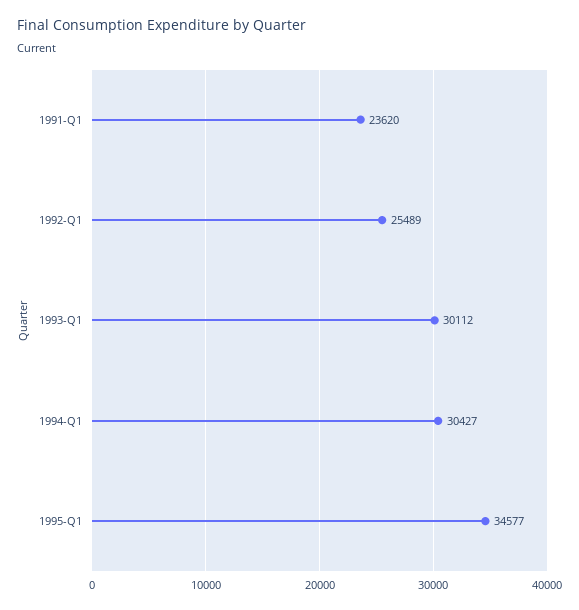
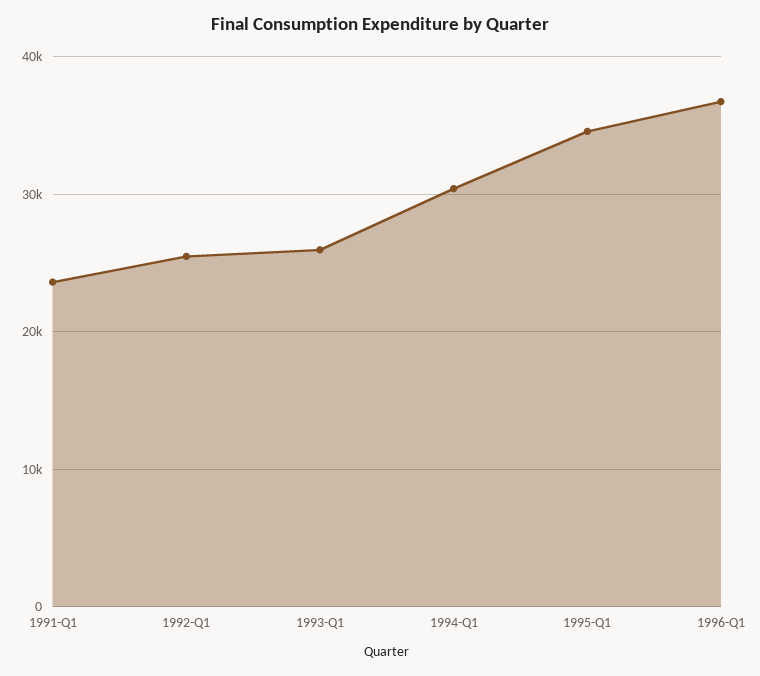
1993-Q1: 30112 -> 26000
1996-Q1: none -> 37000

